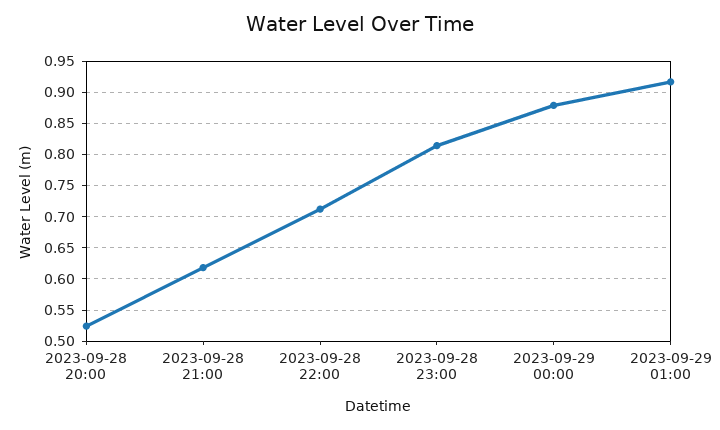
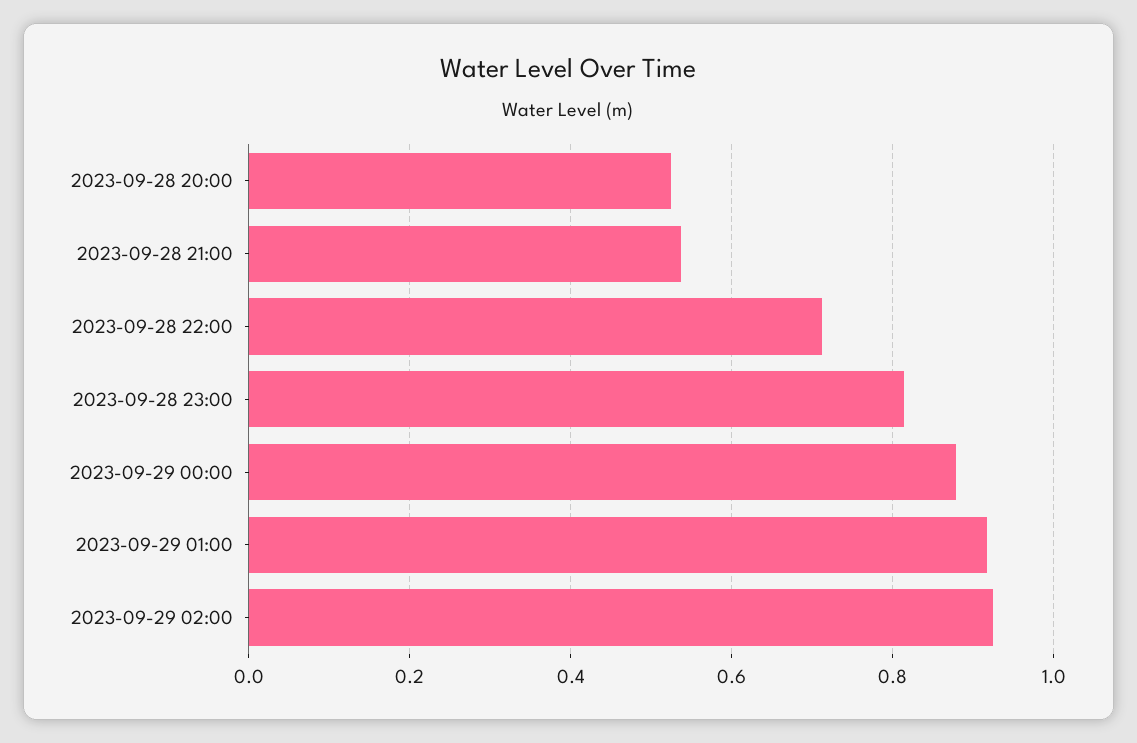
2023-09-28 21:00: 0.62 -> 0.54
2023-09-29 02:00: none -> 0.92

